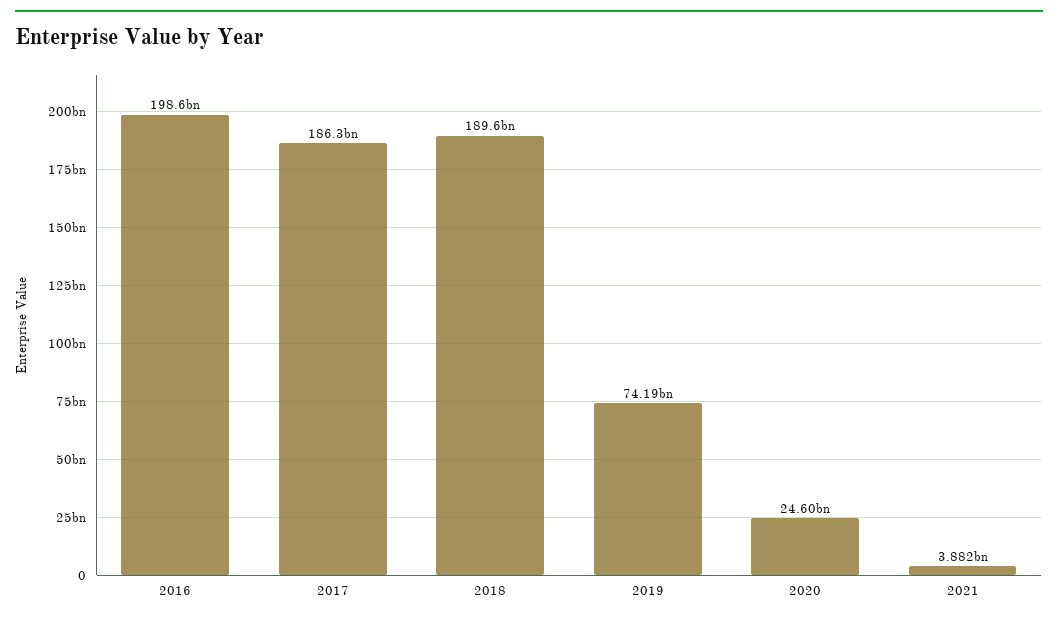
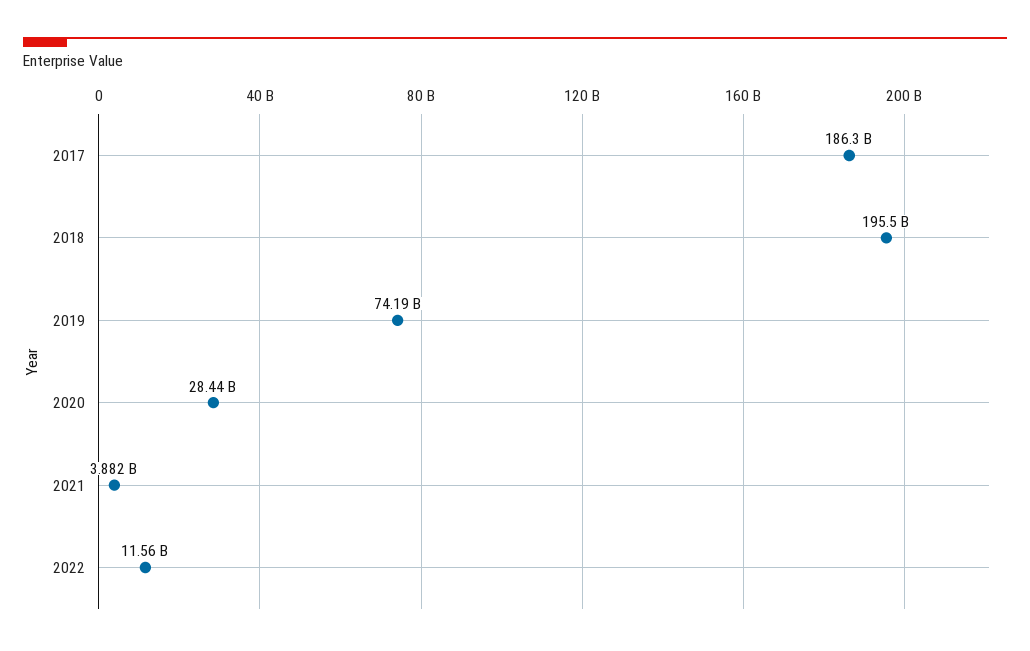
2016: 198600000000 -> none
2018: 189600000000 -> 195500000000
2020: 24600000000 -> 28440000000
2022: none -> 11560000000

